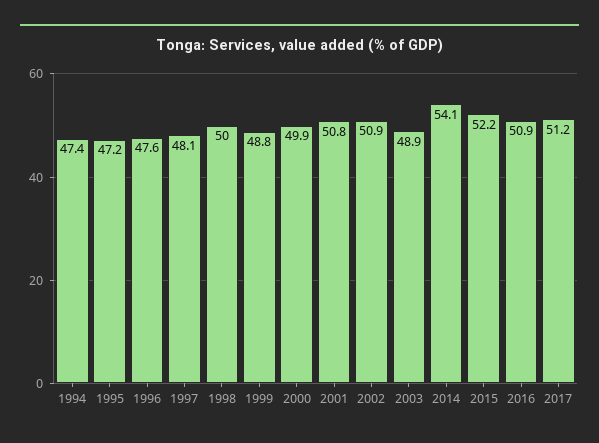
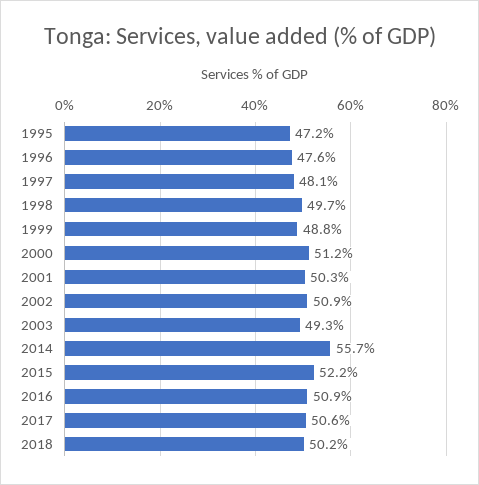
1994: 47.4 -> none
1998: 50 -> 49.7
2000: 49.9 -> 51.2
2001: 50.8 -> 50.3
2003: 48.9 -> 49.3
2014: 54.1 -> 55.7
2017: 51.2 -> 50.6
2018: none -> 50.2

